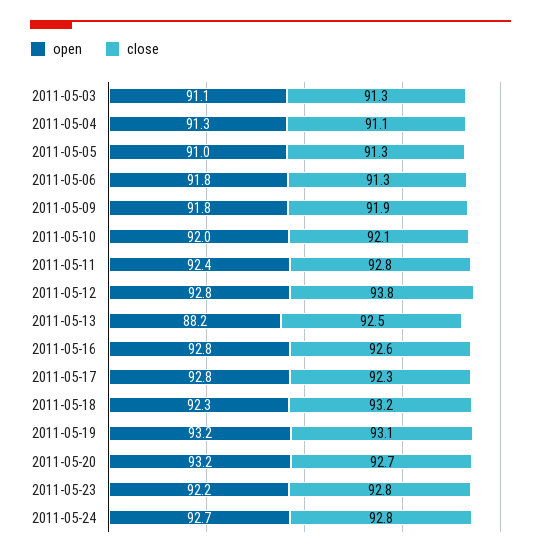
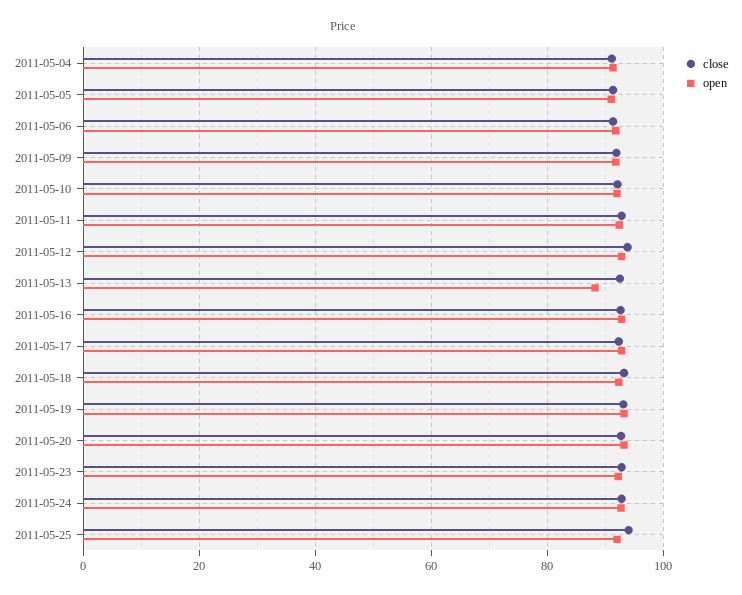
open, 2011-05-03: 91.1 -> none
close, 2011-05-03: 91.3 -> none
close, 2011-05-25: none -> 94
open, 2011-05-25: none -> 92

